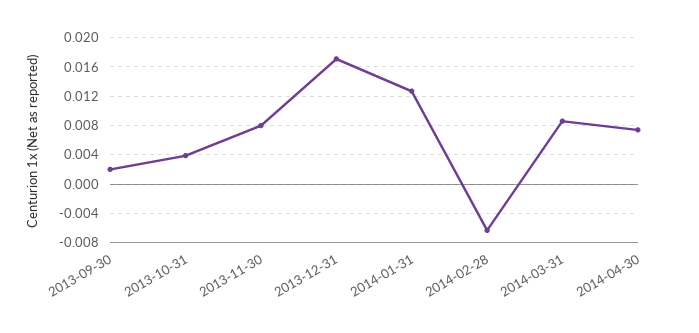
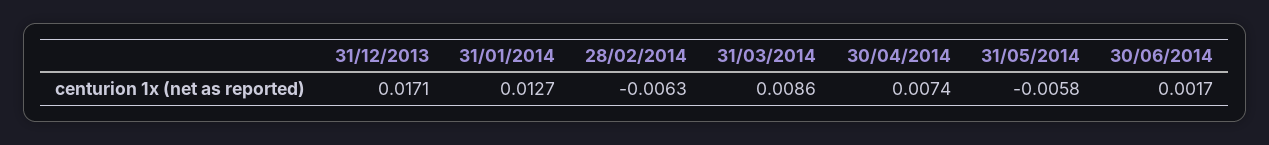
2013-09-30: 0.002 -> none
2013-10-31: 0.004 -> none
2013-11-30: 0.008 -> none
31/05/2014: none -> -0.0058
30/06/2014: none -> 0.0017

